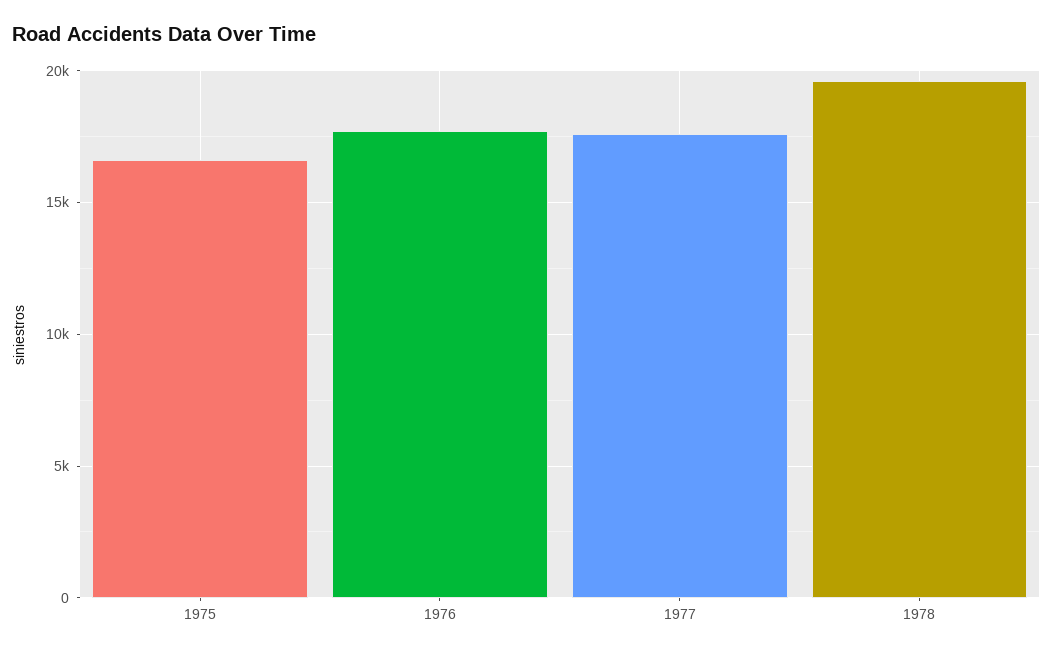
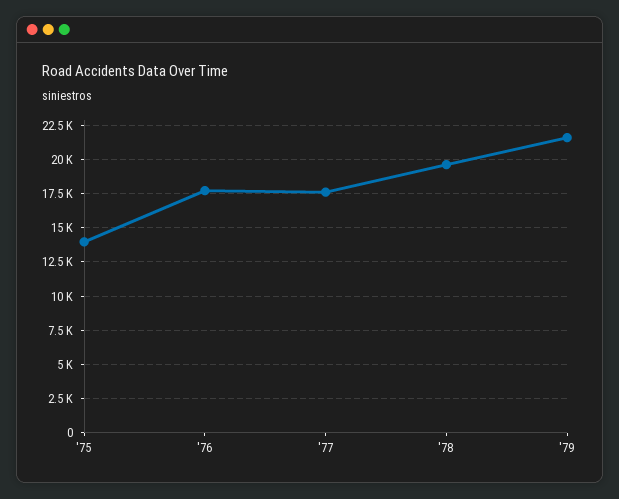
1975: 16500 -> 14000
'79: none -> 21500

